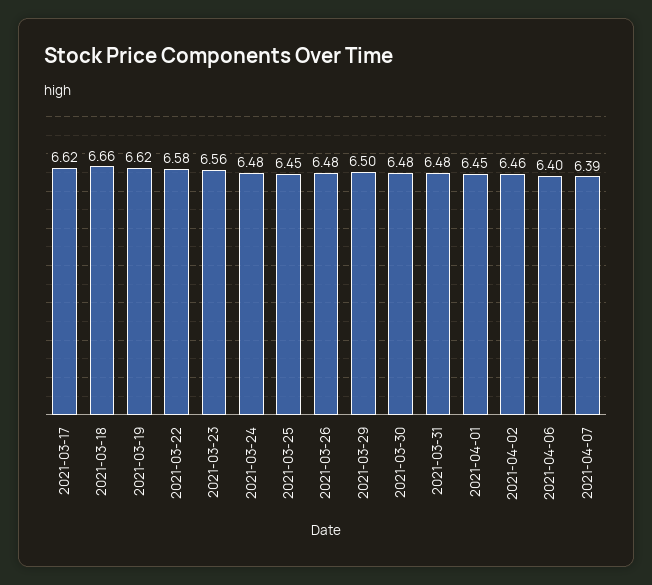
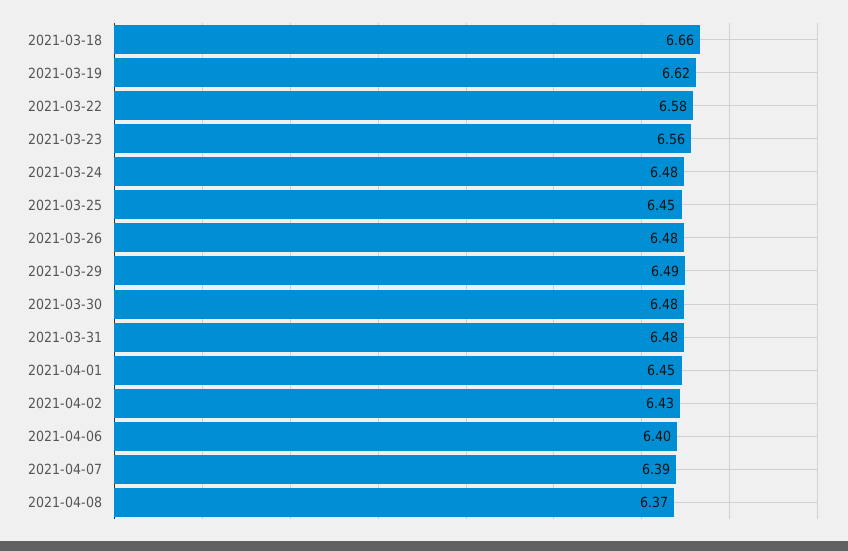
2021-03-17: 6.62 -> none
2021-03-29: 6.5 -> 6.49
2021-04-02: 6.46 -> 6.43
2021-04-08: none -> 6.37

